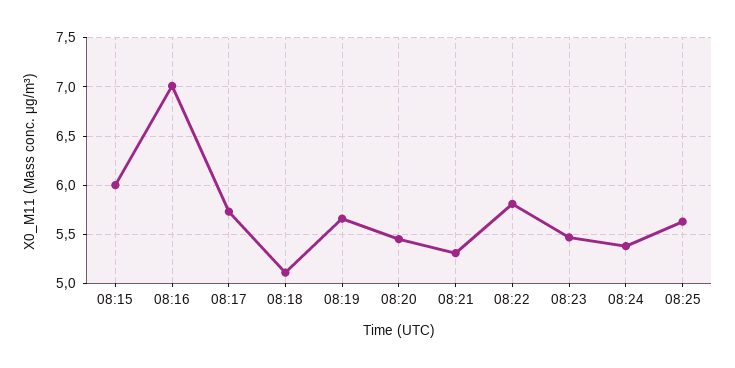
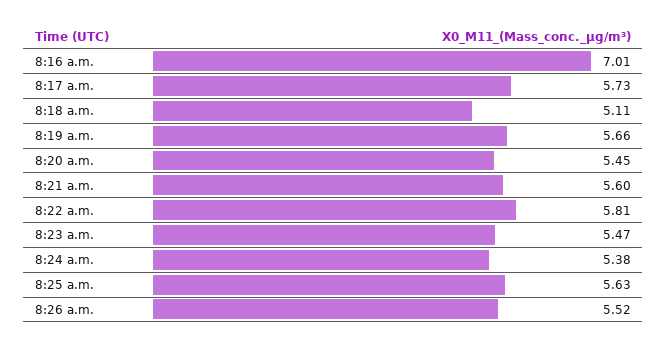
08:15: 6 -> none
08:21: 5.3 -> 5.6
8:26 a.m.: none -> 5.52

